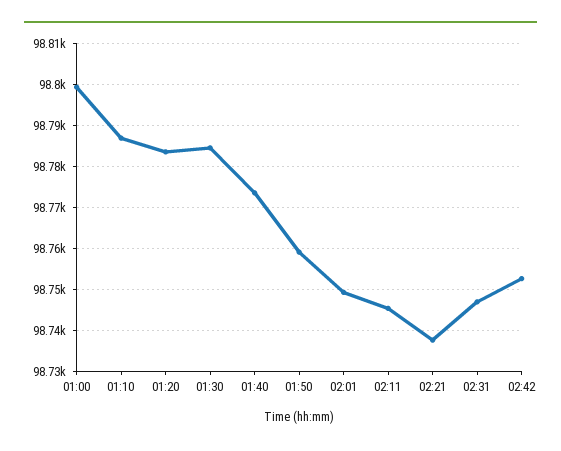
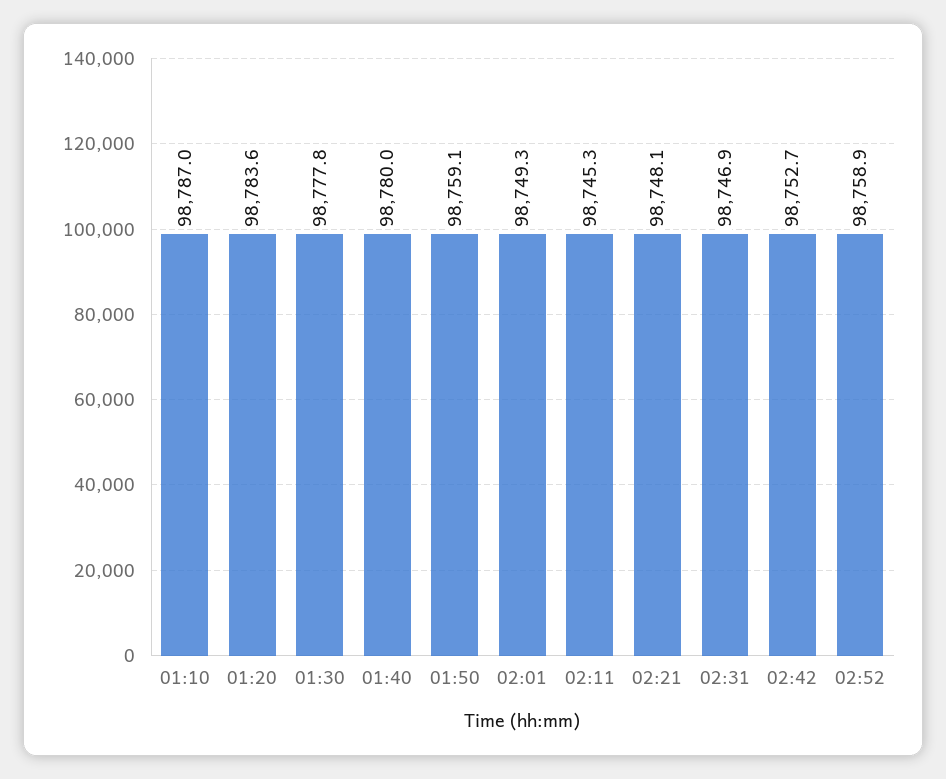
01:00: 98800 -> none
01:30: 98784 -> 98777.8
01:40: 98774 -> 98780
02:21: 98738 -> 98748.1
02:52: none -> 98758.9

